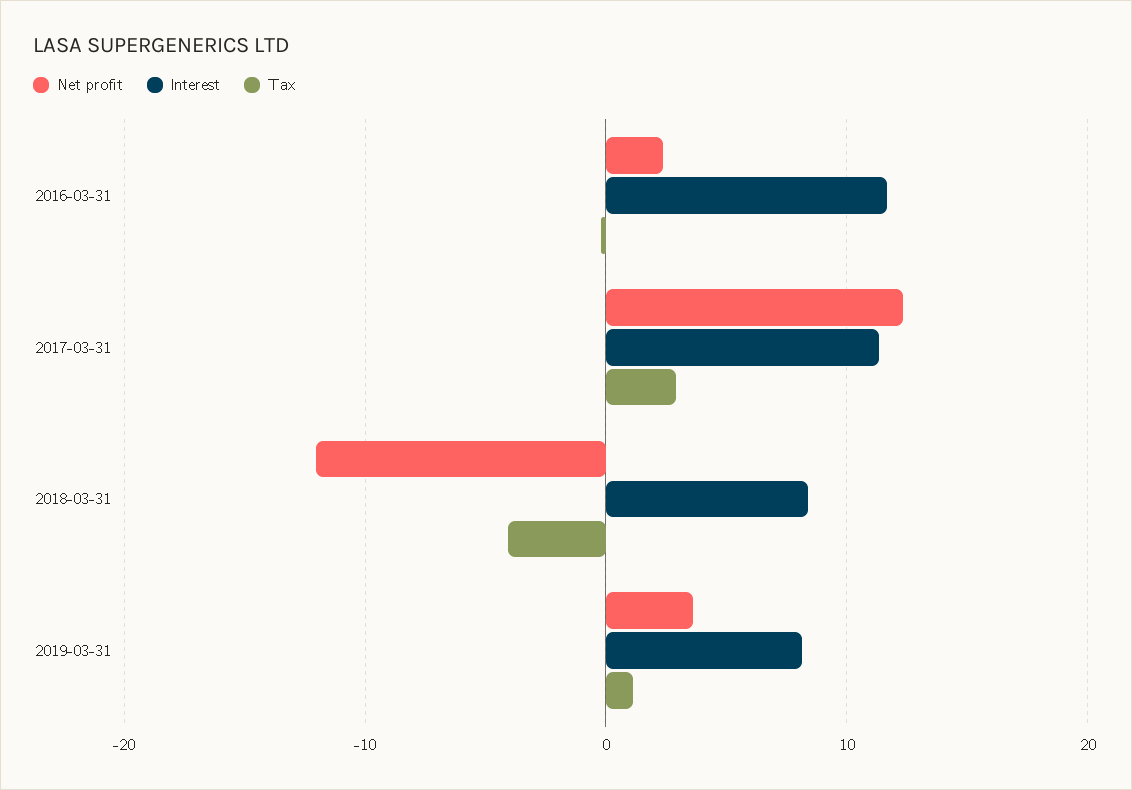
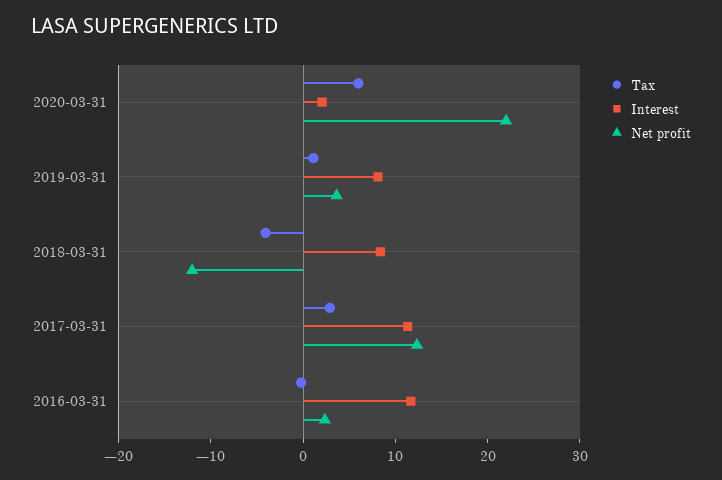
Tax, 2020-03-31: none -> 6
Interest, 2020-03-31: none -> 2
Net profit, 2020-03-31: none -> 22

